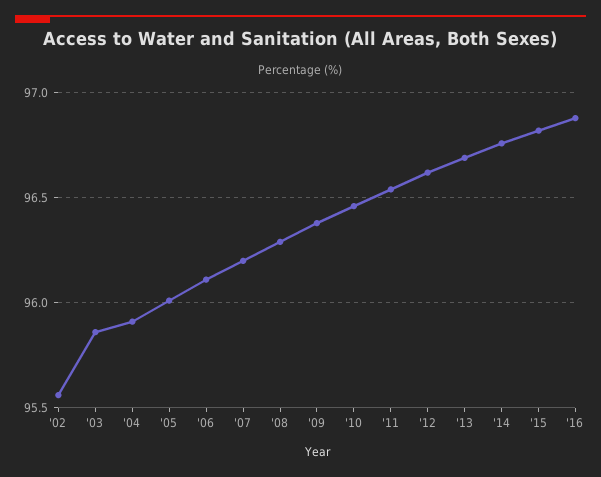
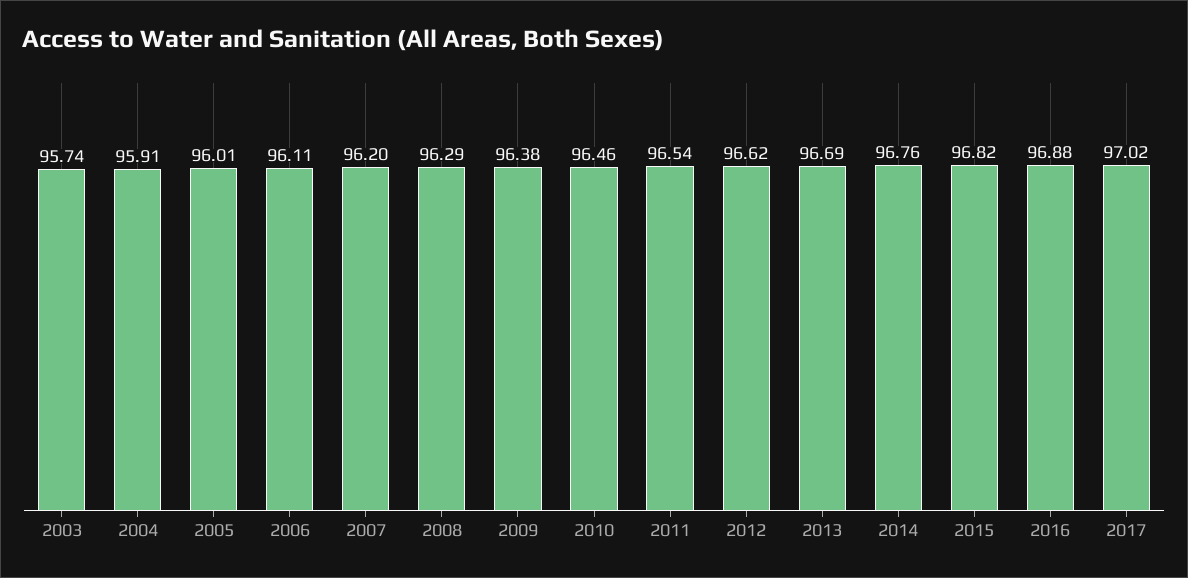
'02: 95.55 -> none
'03: 95.85 -> 95.74
2017: none -> 97.02

